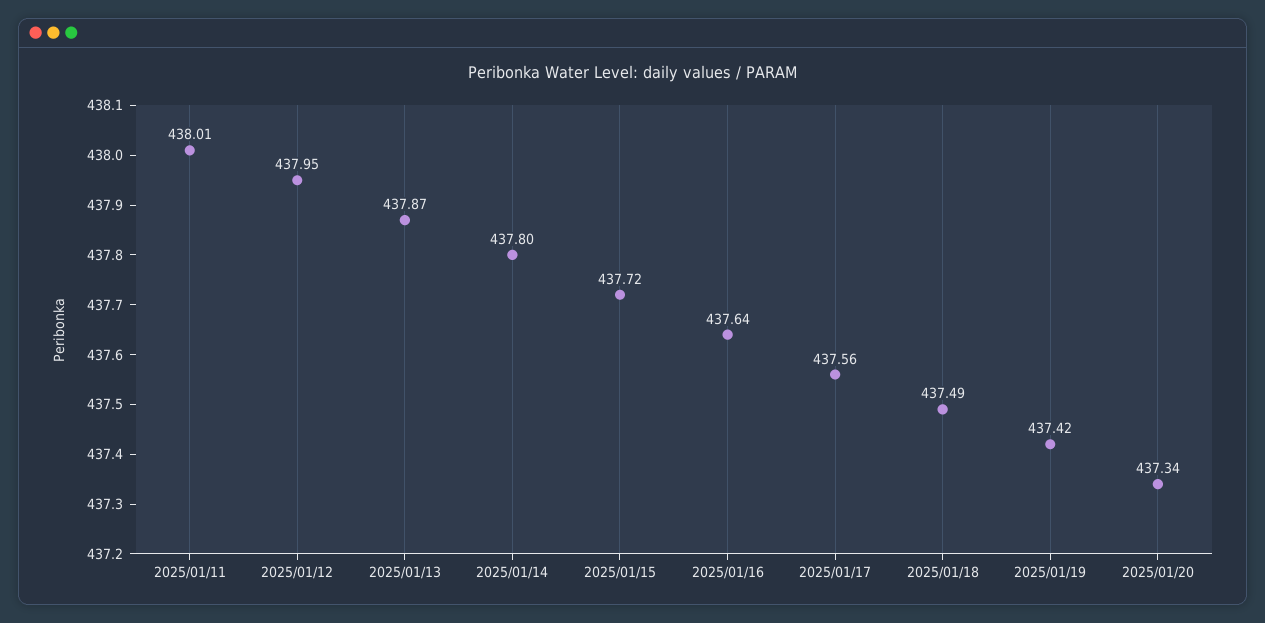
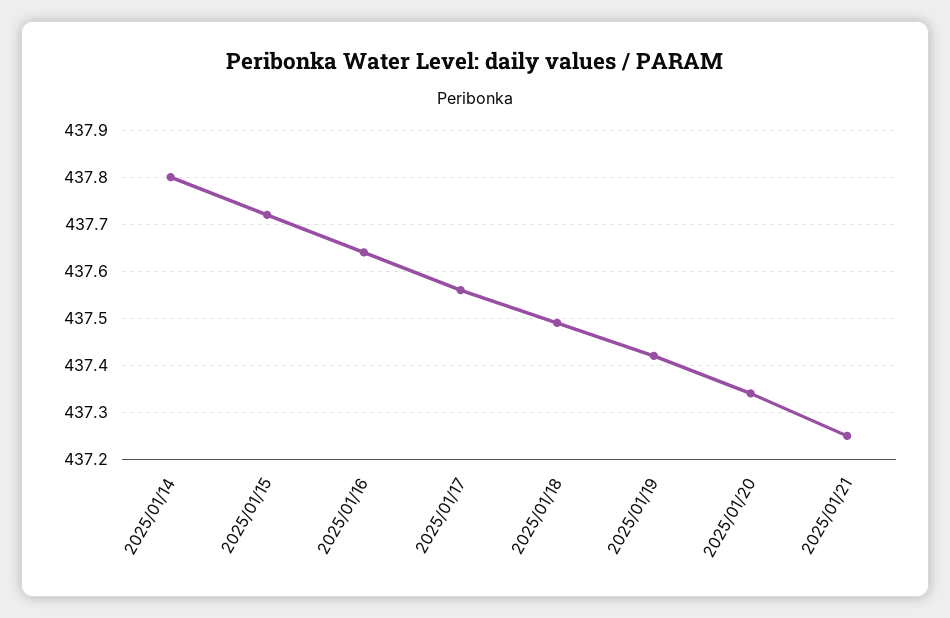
2025/01/11: 438.01 -> none
2025/01/12: 437.95 -> none
2025/01/13: 437.87 -> none
2025/01/21: none -> 437.25

